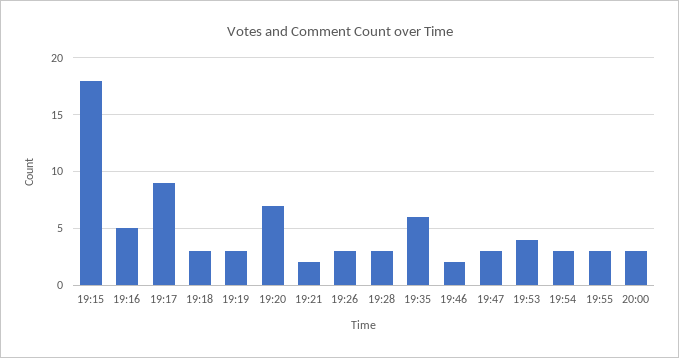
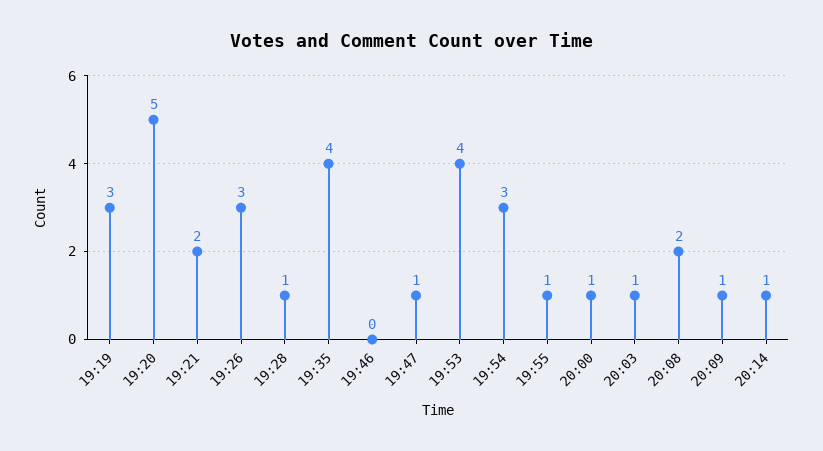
19:15: 18 -> none
19:16: 5 -> none
19:17: 9 -> none
19:18: 3 -> none
19:20: 7 -> 5
19:28: 3 -> 1
19:35: 6 -> 4
19:46: 2 -> 0
19:47: 3 -> 1
19:55: 3 -> 1
20:00: 3 -> 1
20:03: none -> 1
20:08: none -> 2
20:09: none -> 1
20:14: none -> 1

